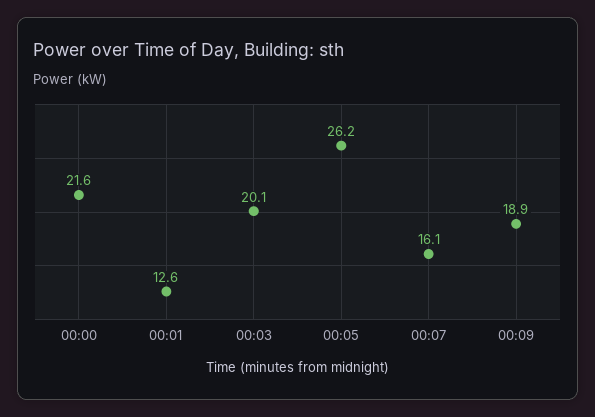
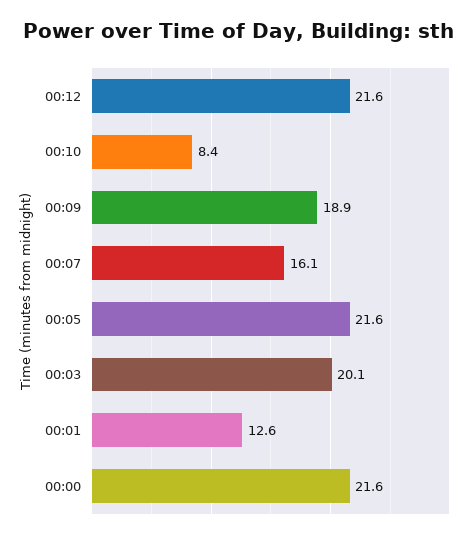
00:05: 26.2 -> 21.6
00:12: none -> 21.6
00:10: none -> 8.4

